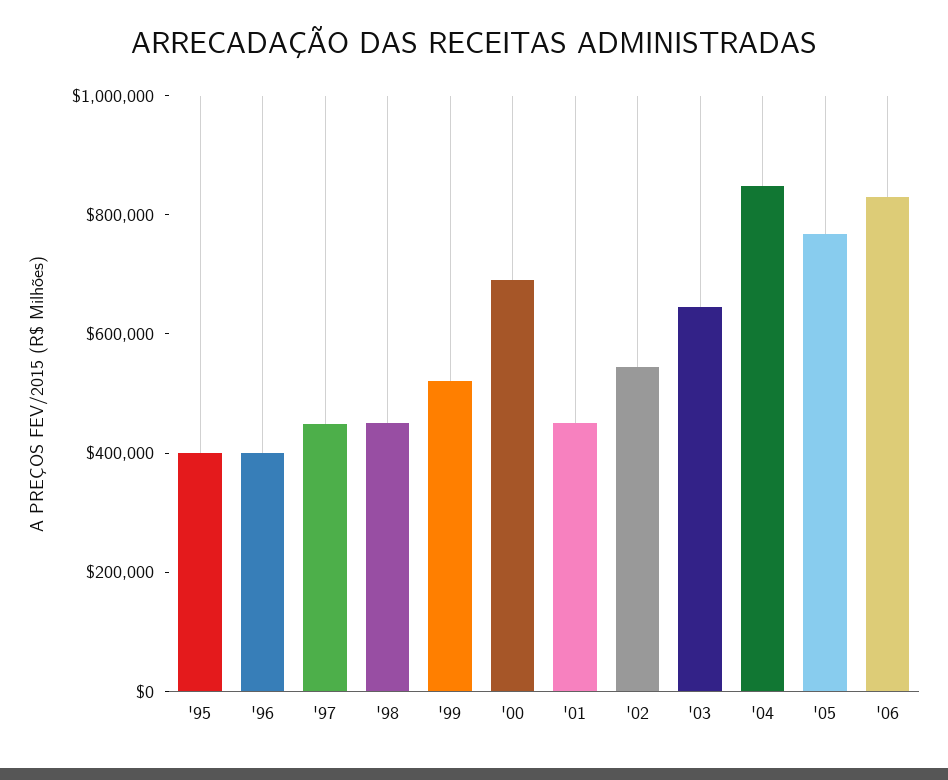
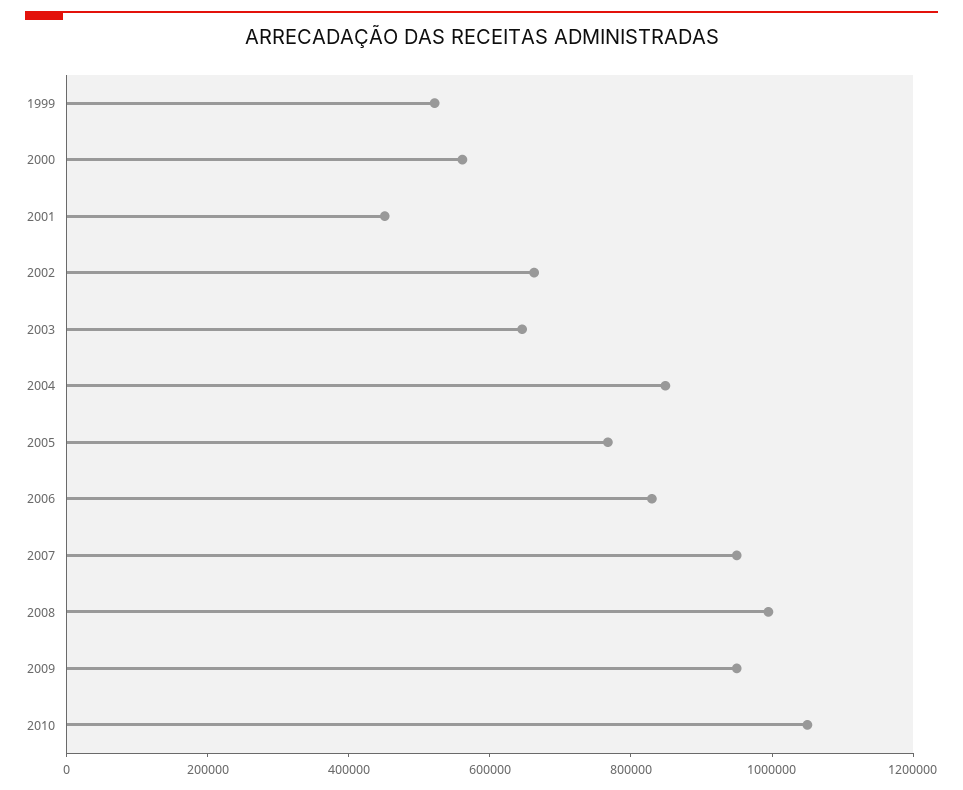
'95: 400000 -> none
'96: 400000 -> none
'97: 450000 -> none
'98: 450000 -> none
'00: 700000 -> 550000
'02: 550000 -> 650000
2007: none -> 950000
2008: none -> 1000000
2009: none -> 950000
2010: none -> 1050000

